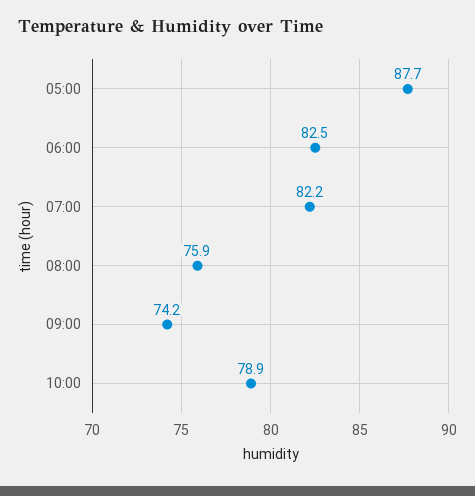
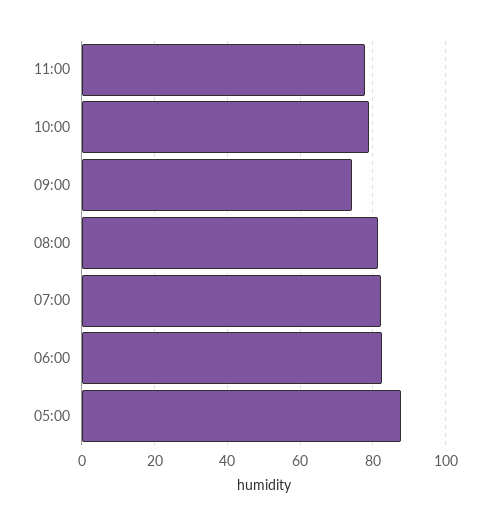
08:00: 75.9 -> 82
11:00: none -> 78

